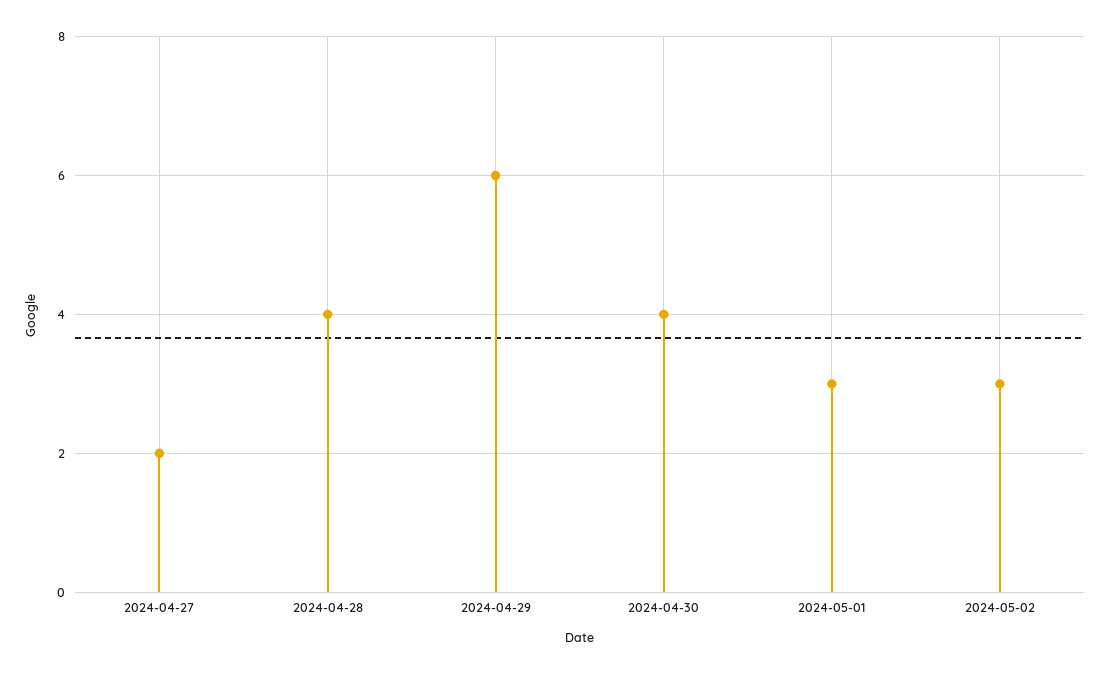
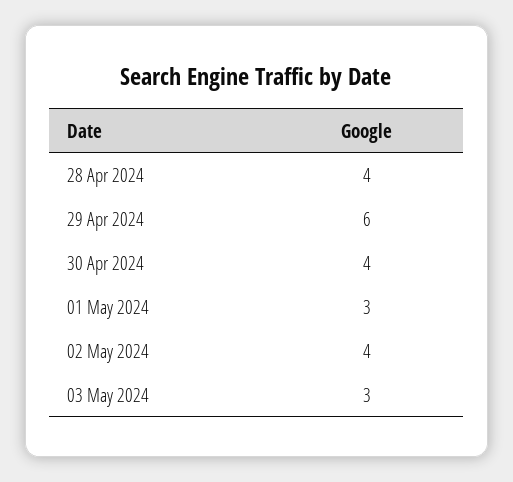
2024-04-27: 2 -> none
2024-05-02: 3 -> 4
03 May 2024: none -> 3

